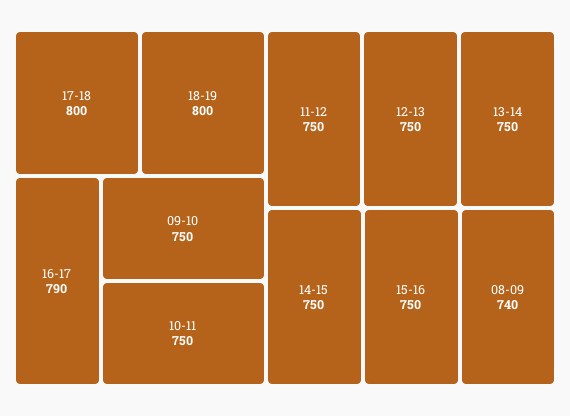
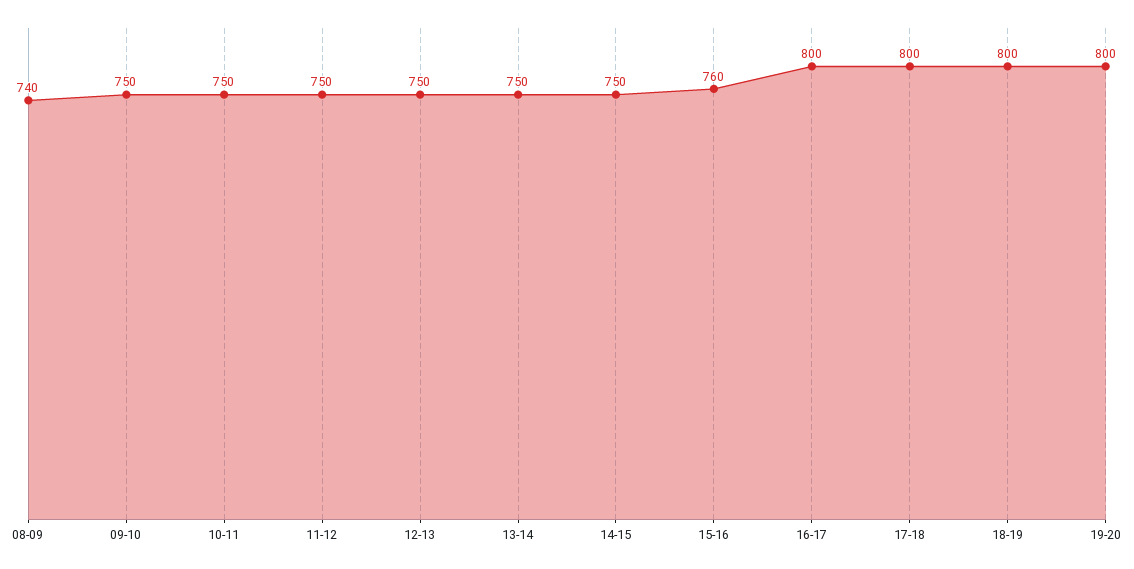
16-17: 790 -> 800
15-16: 750 -> 760
19-20: none -> 800

